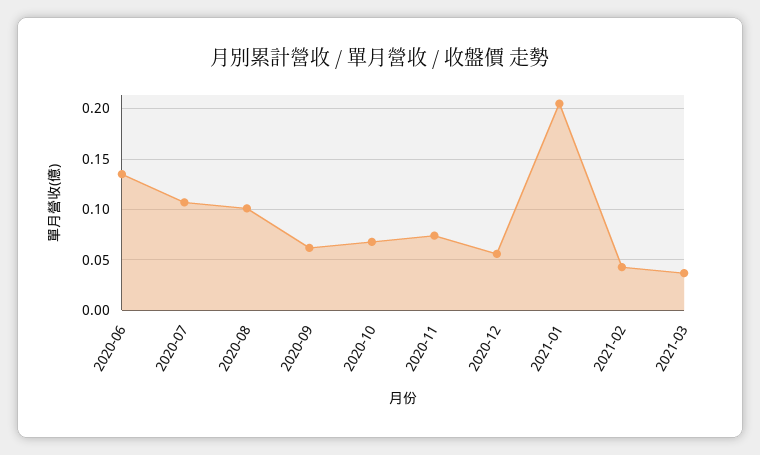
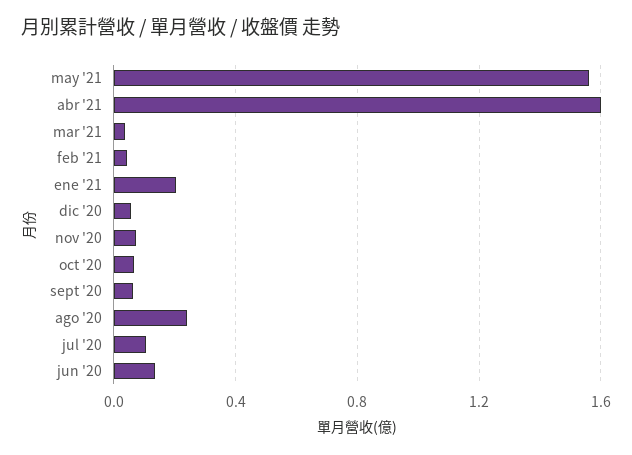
2020-08: 0.1 -> 0.25
may '21: none -> 1.55
abr '21: none -> 1.6

